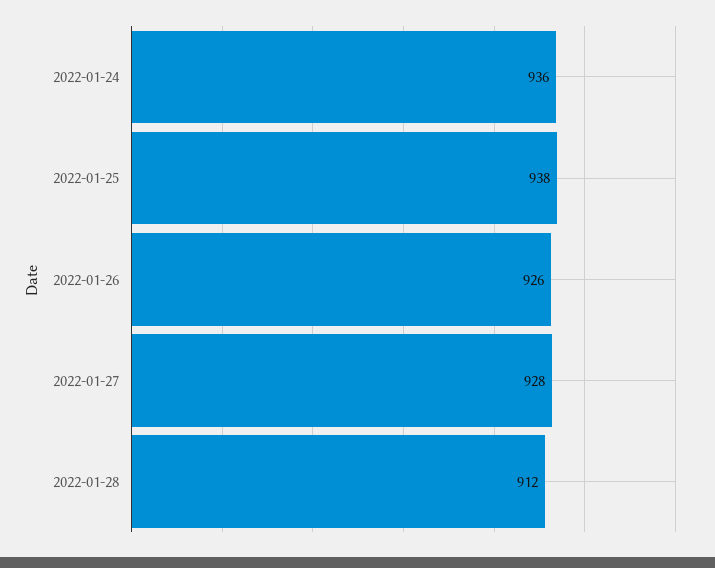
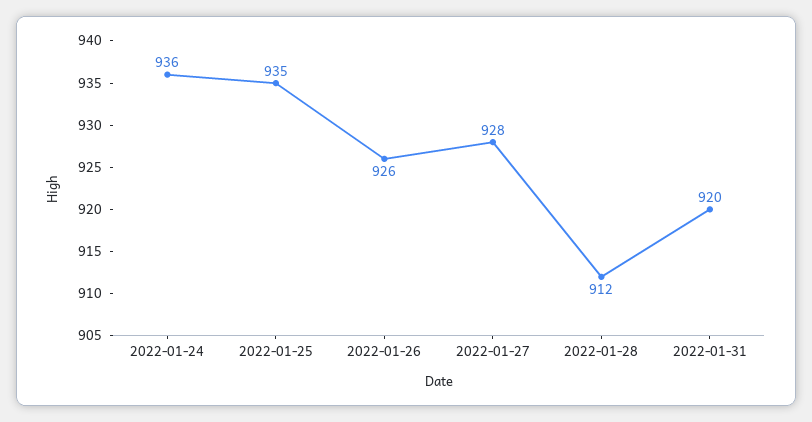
2022-01-25: 938 -> 935
2022-01-31: none -> 920

